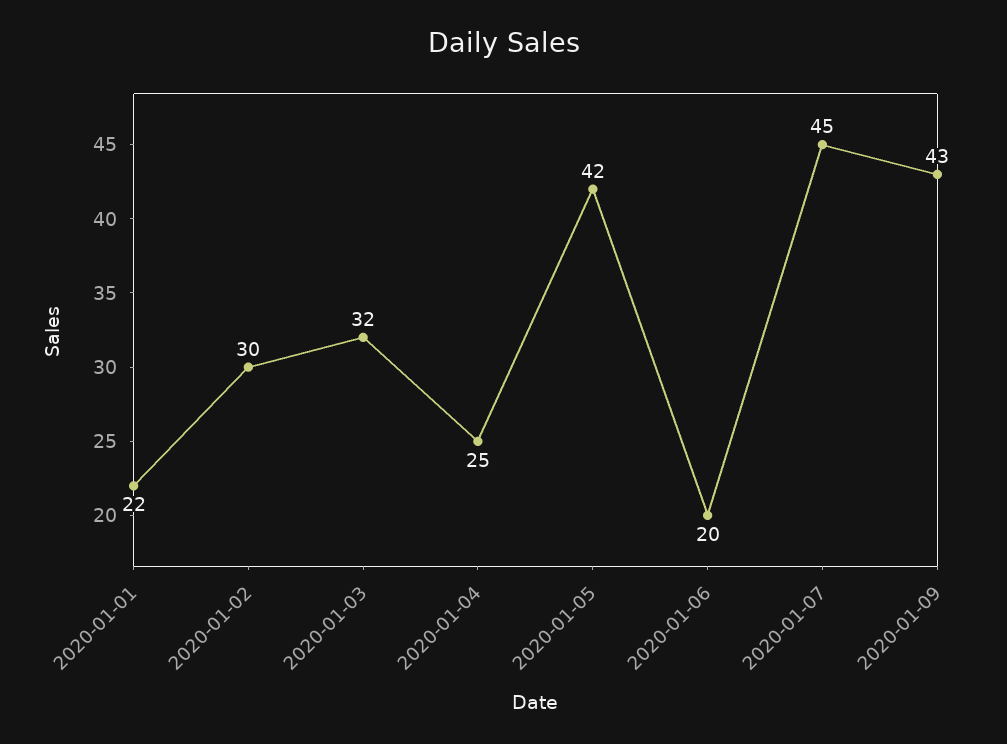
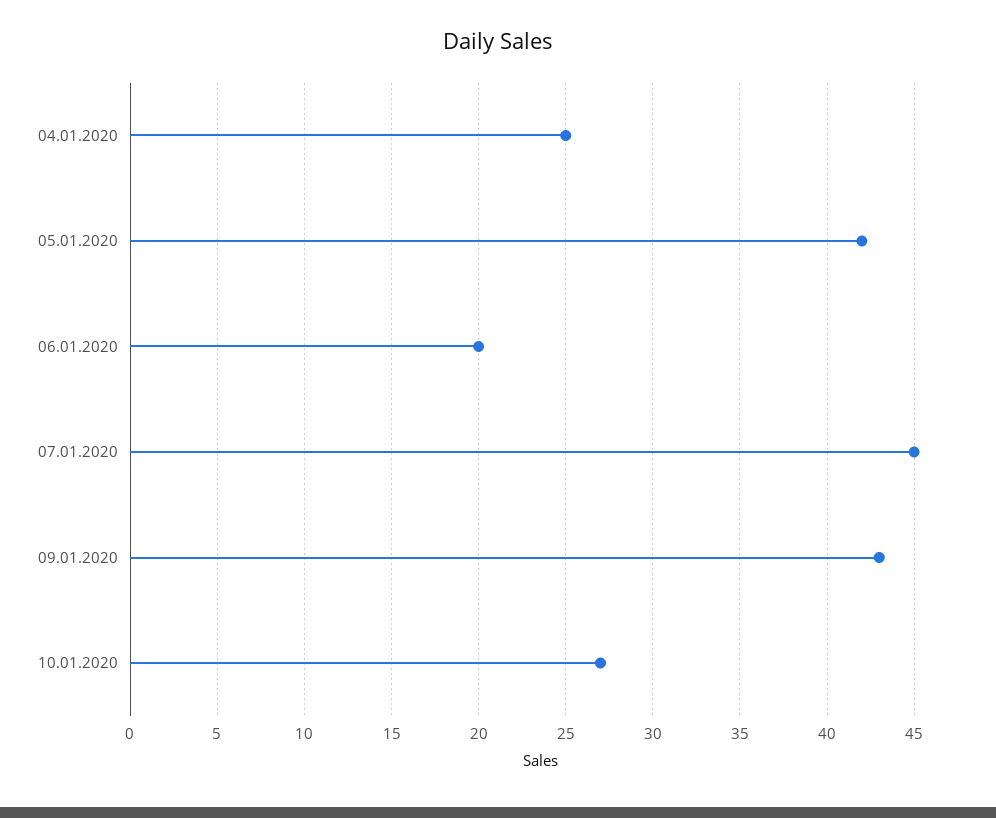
2020-01-01: 22 -> none
2020-01-02: 30 -> none
2020-01-03: 32 -> none
10.01.2020: none -> 27

